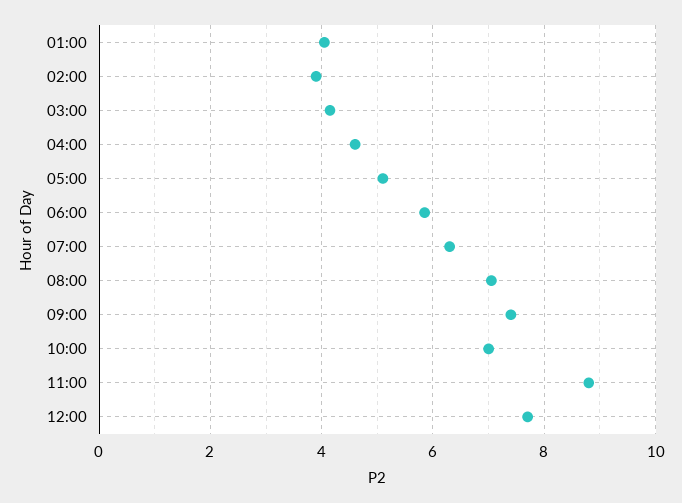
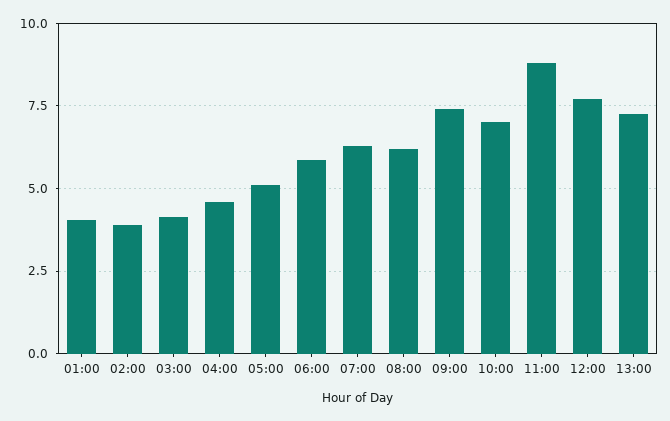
08:00: 7 -> 6.25
13:00: none -> 7.25

